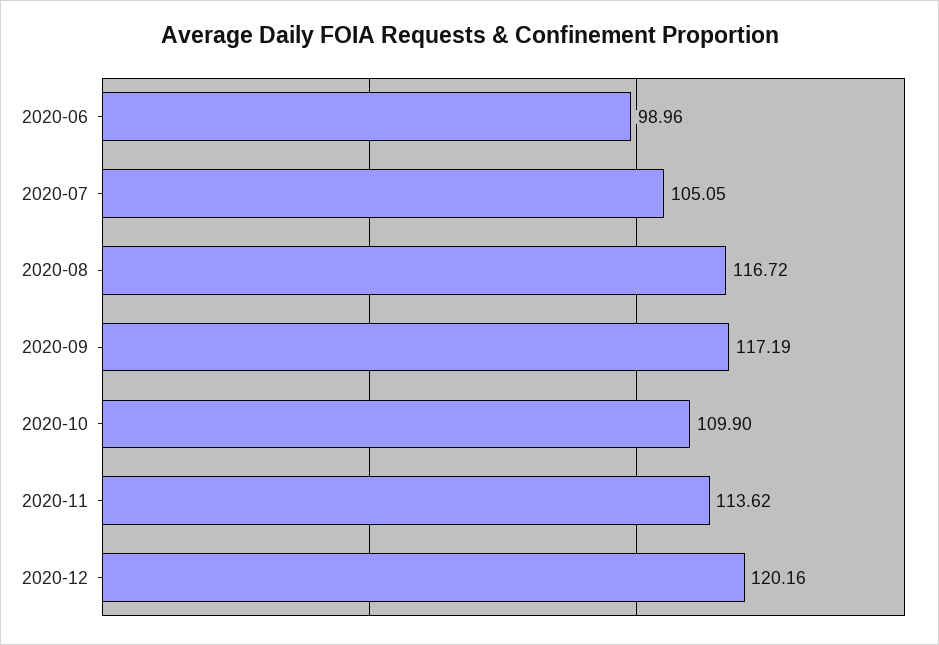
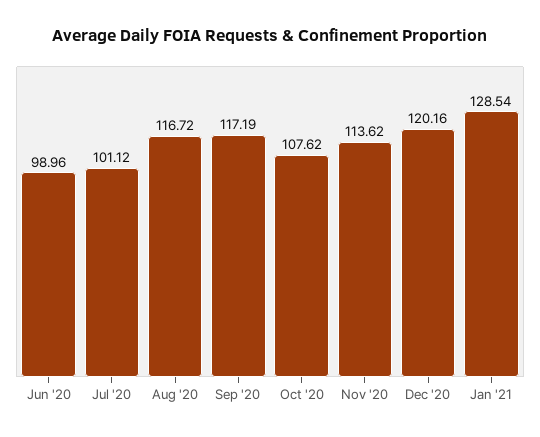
2020-07: 105.05 -> 101.12
2020-10: 109.9 -> 107.62
Jan '21: none -> 128.54

